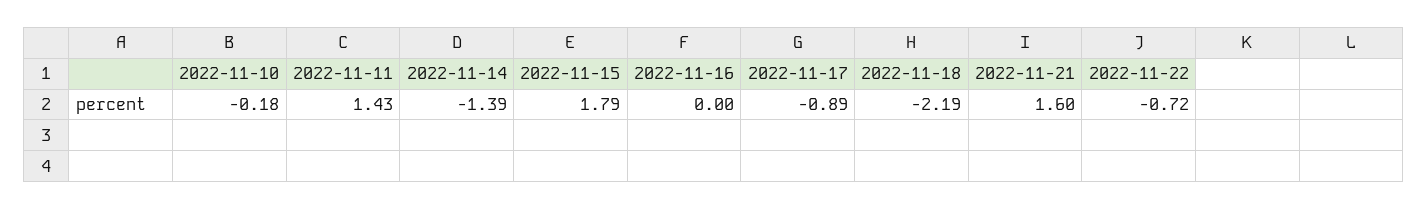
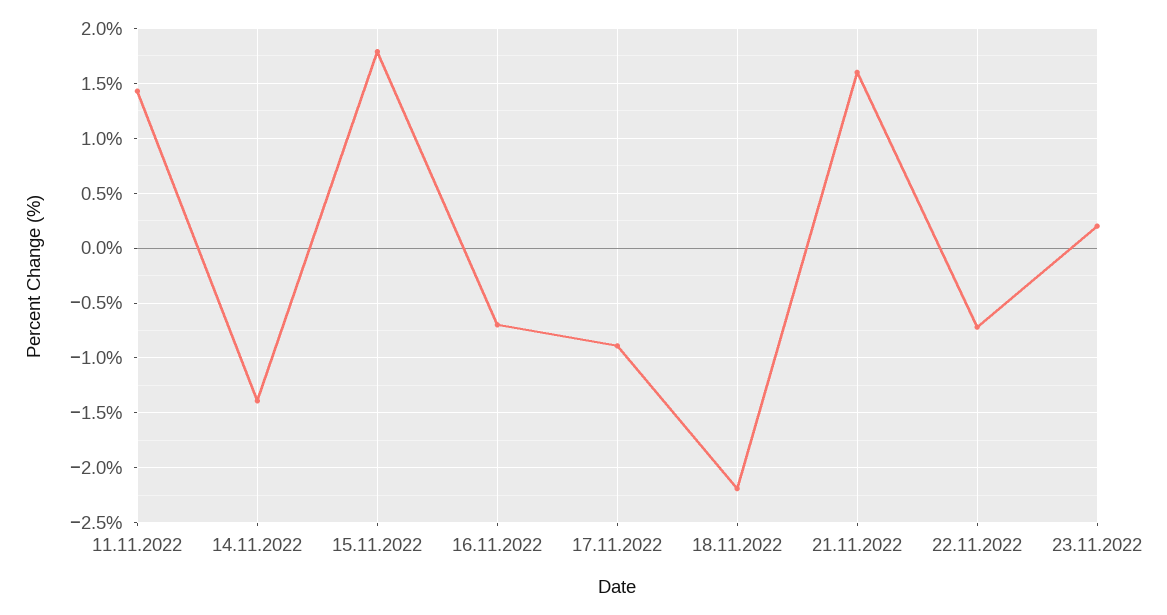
2022-11-10: -0.18 -> none
2022-11-16: 0 -> -0.7
23.11.2022: none -> 0.2

